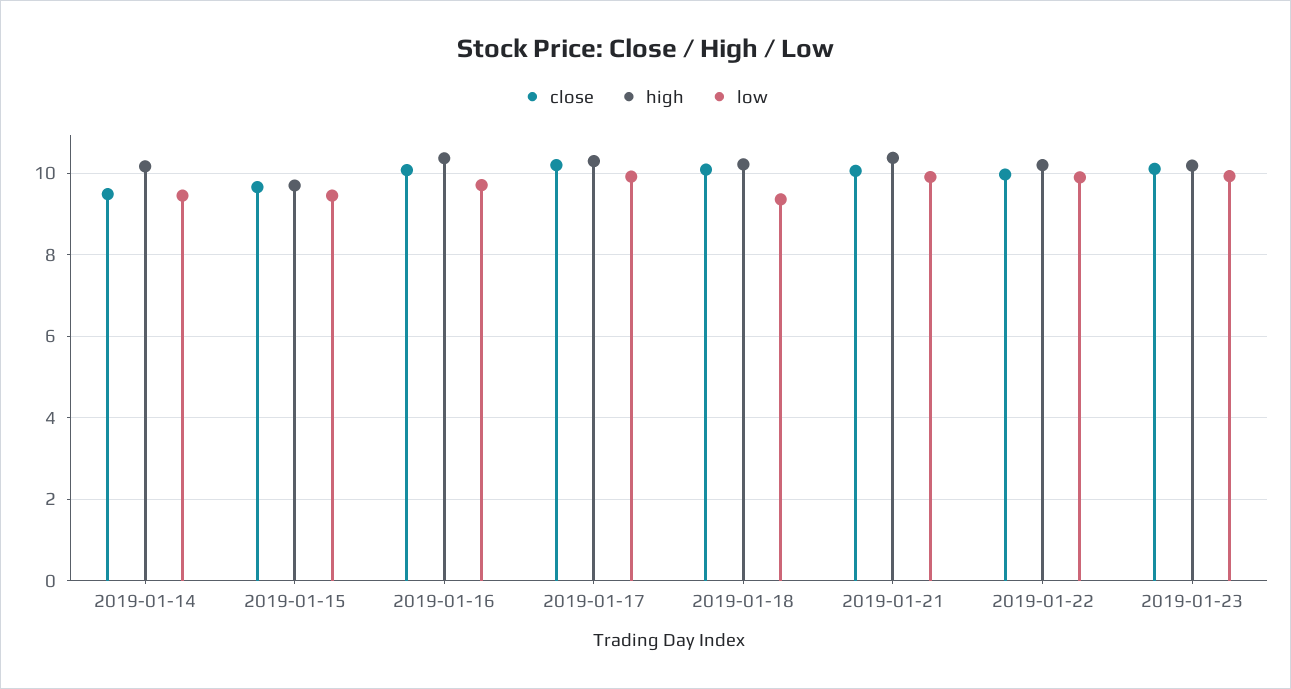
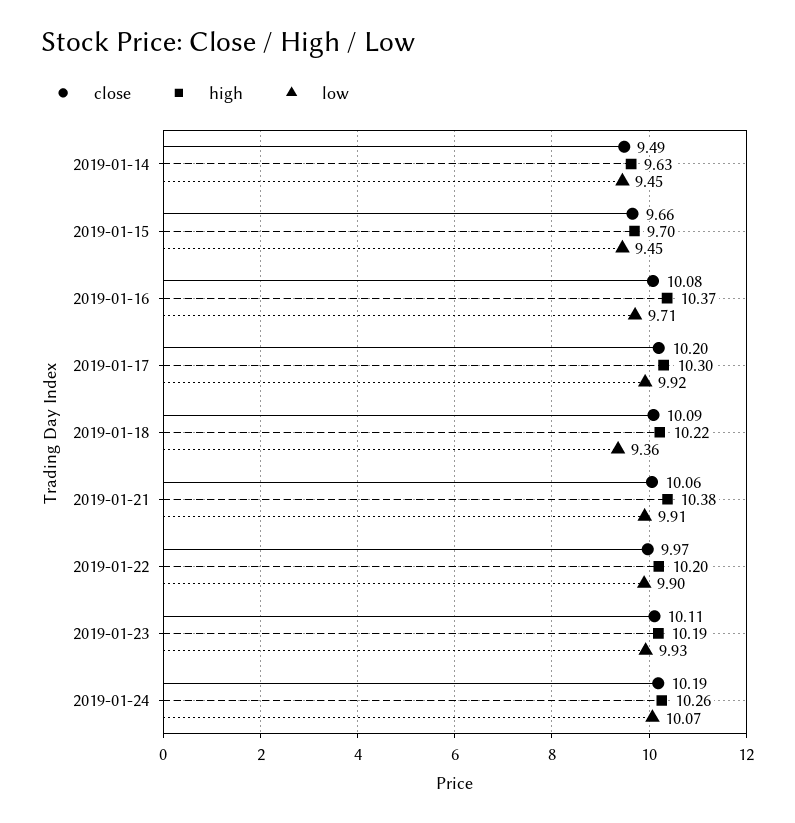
high, 2019-01-14: 10.2 -> 9.63
close, 2019-01-24: none -> 10.19
high, 2019-01-24: none -> 10.26
low, 2019-01-24: none -> 10.07

